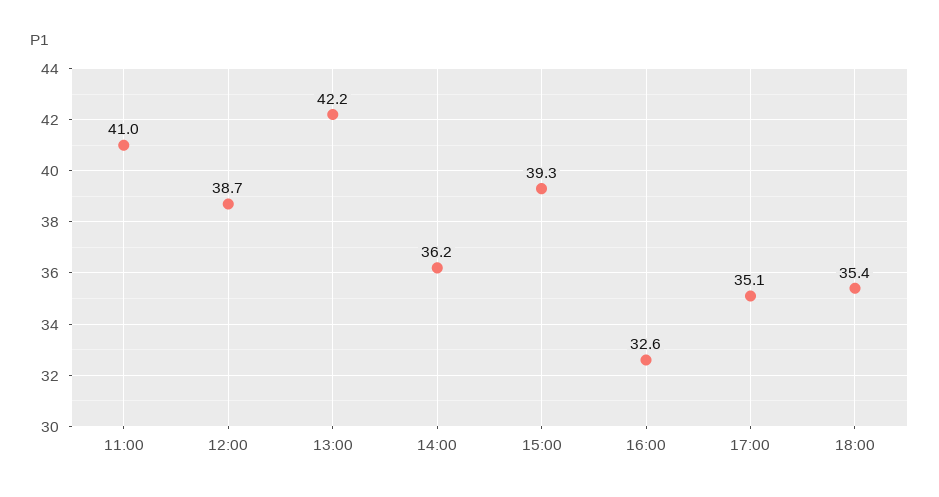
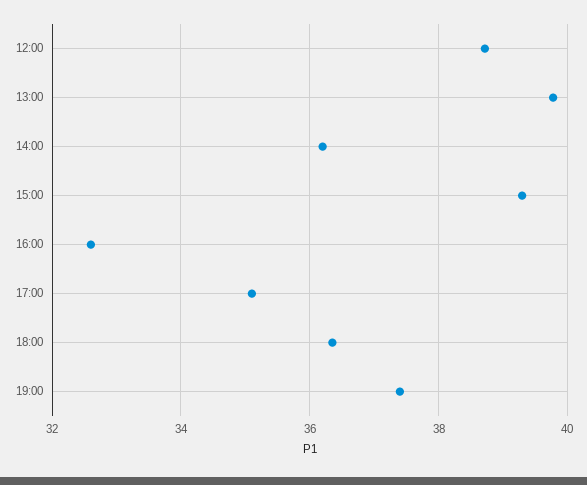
11:00: 41 -> none
13:00: 42.2 -> 39.8
18:00: 35.4 -> 36.4
19:00: none -> 37.4

